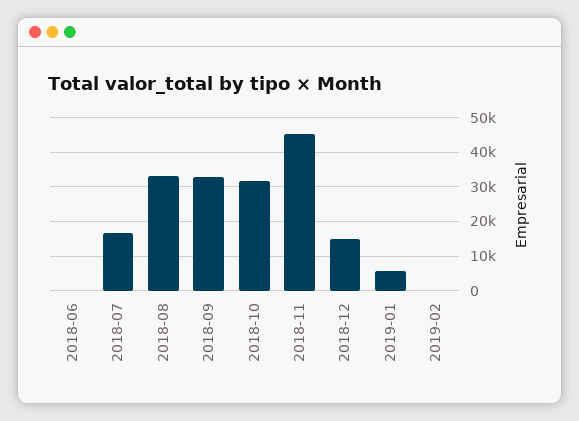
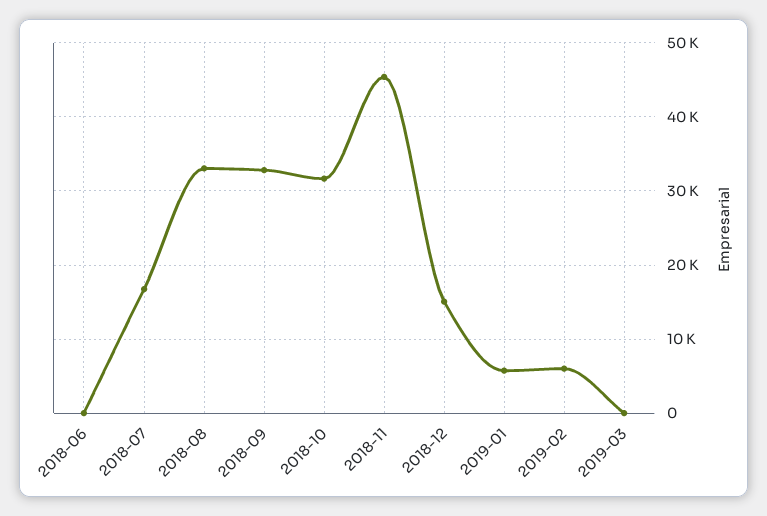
2019-02: 0 -> 6000
2019-03: none -> 0

